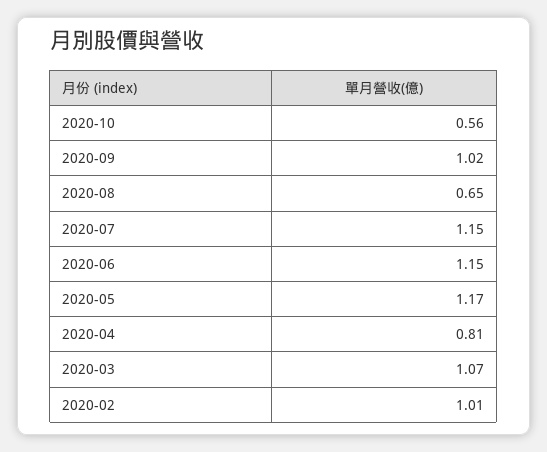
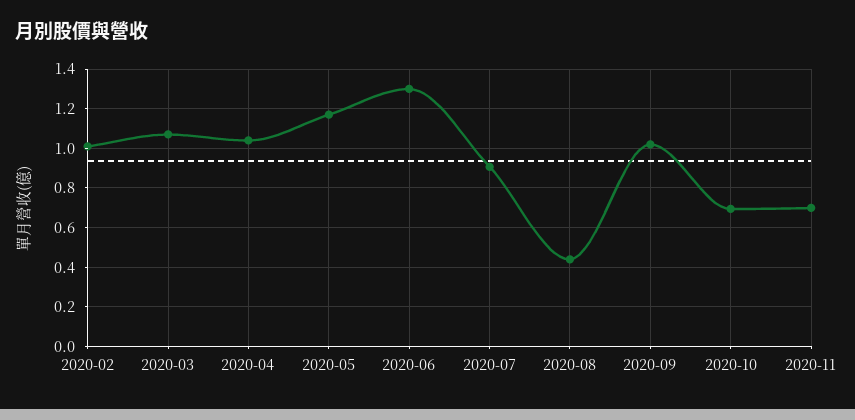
2020-10: 0.56 -> 0.7
2020-08: 0.65 -> 0.45
2020-07: 1.15 -> 0.9
2020-06: 1.15 -> 1.3
2020-04: 0.81 -> 1.05
2020-11: none -> 0.7

